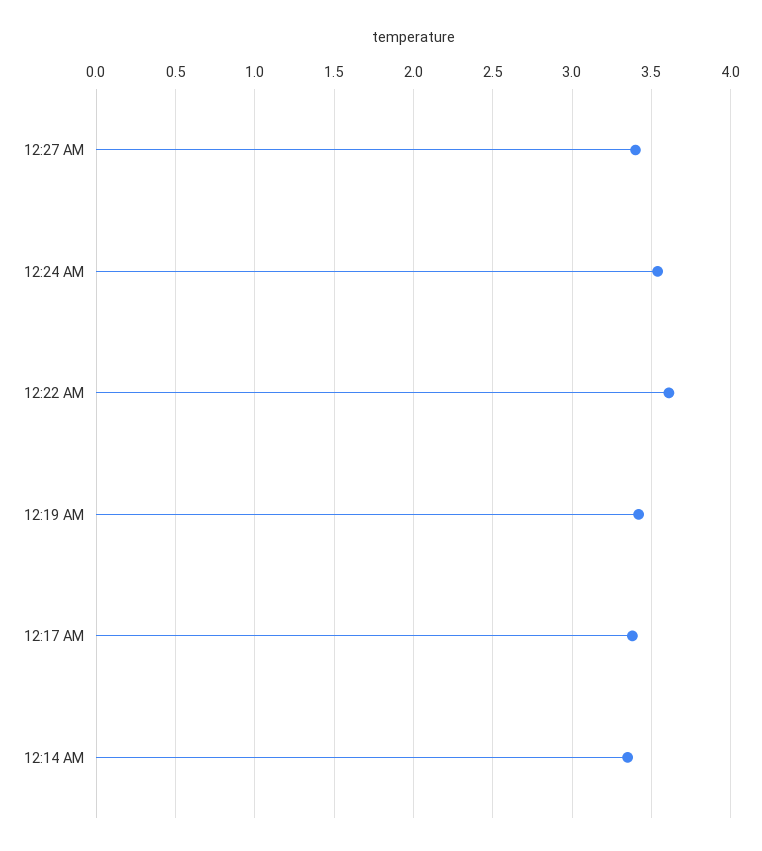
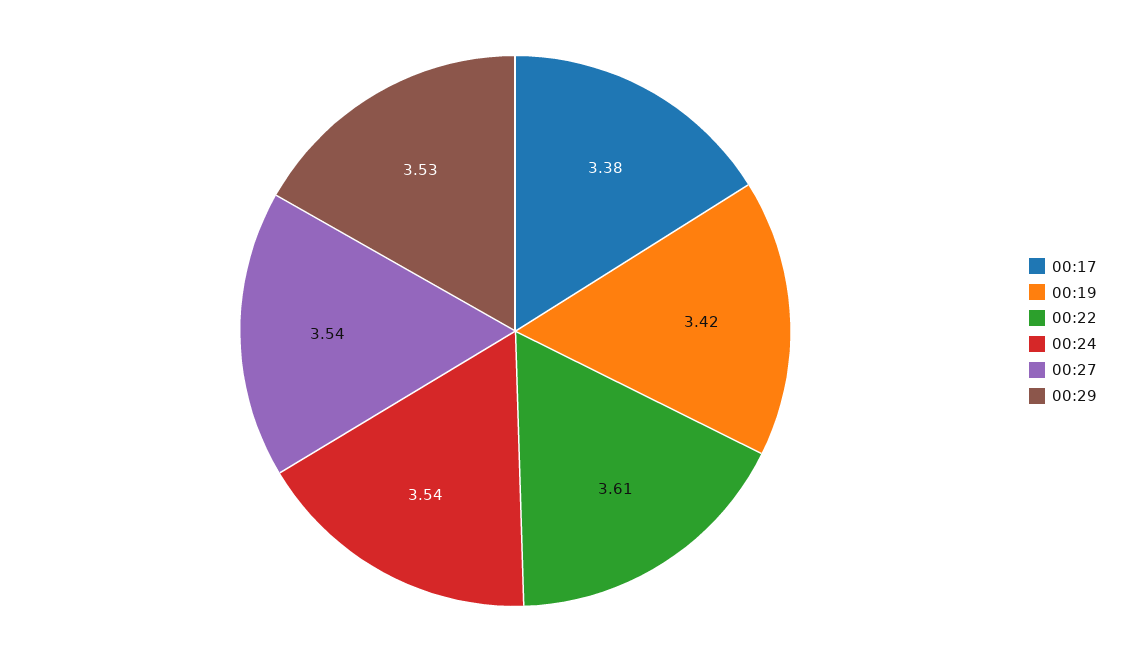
12:27 AM: 3.4 -> 3.54
12:14 AM: 3.35 -> none
00:29: none -> 3.53

